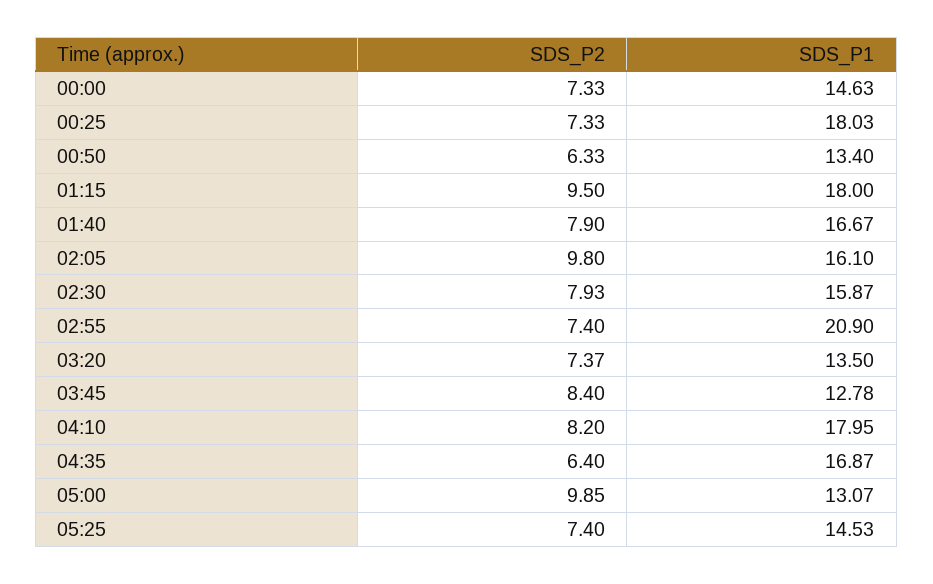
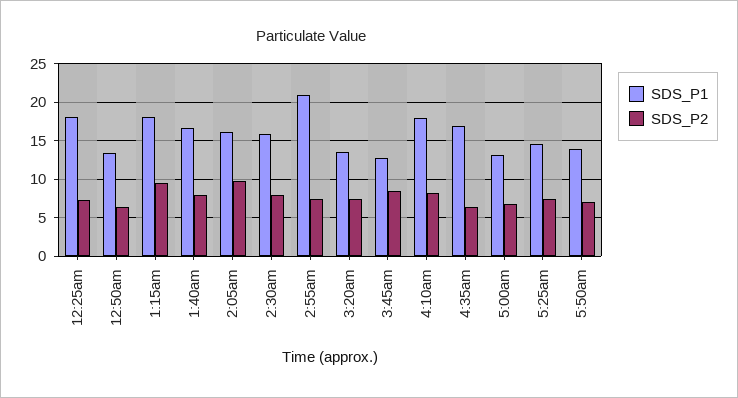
SDS_P2, 00:00: 7.33 -> none
SDS_P1, 00:00: 14.63 -> none
SDS_P2, 05:00: 9.85 -> 7
SDS_P1, 5:50am: none -> 14
SDS_P2, 5:50am: none -> 7

